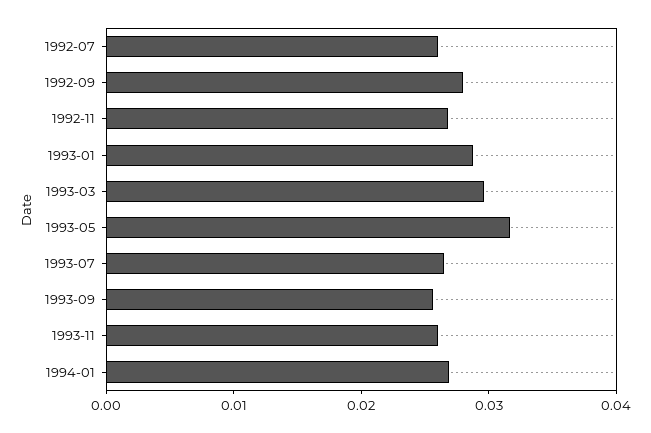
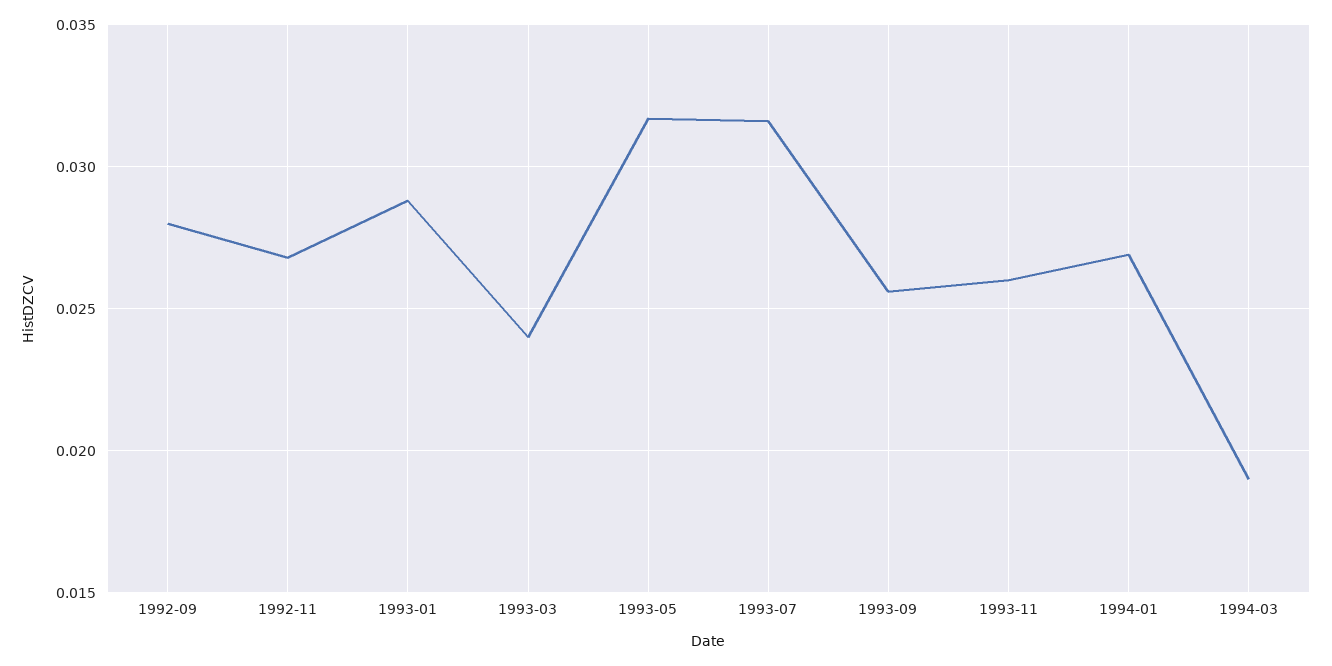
1992-07: 0.026 -> none
1993-03: 0.03 -> 0.024
1993-07: 0.026 -> 0.0315
1994-03: none -> 0.019

